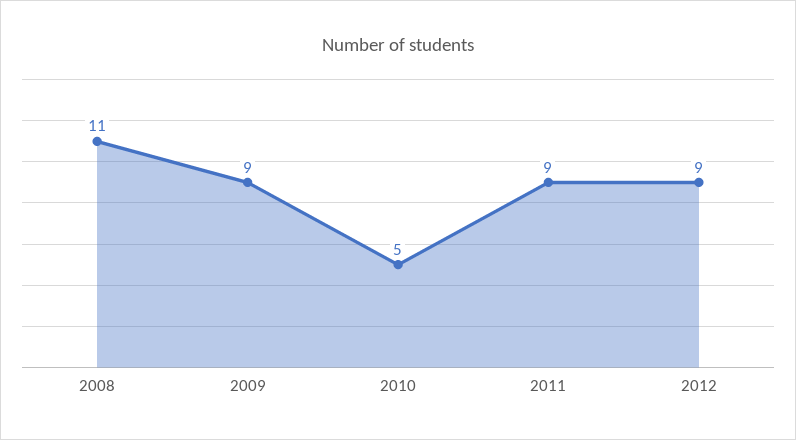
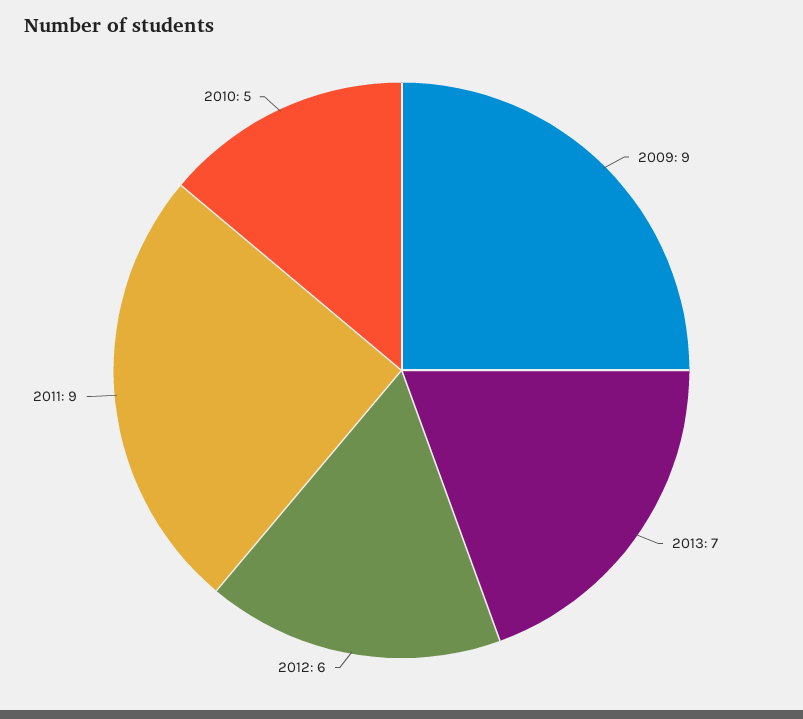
2008: 11 -> none
2012: 9 -> 6
2013: none -> 7

